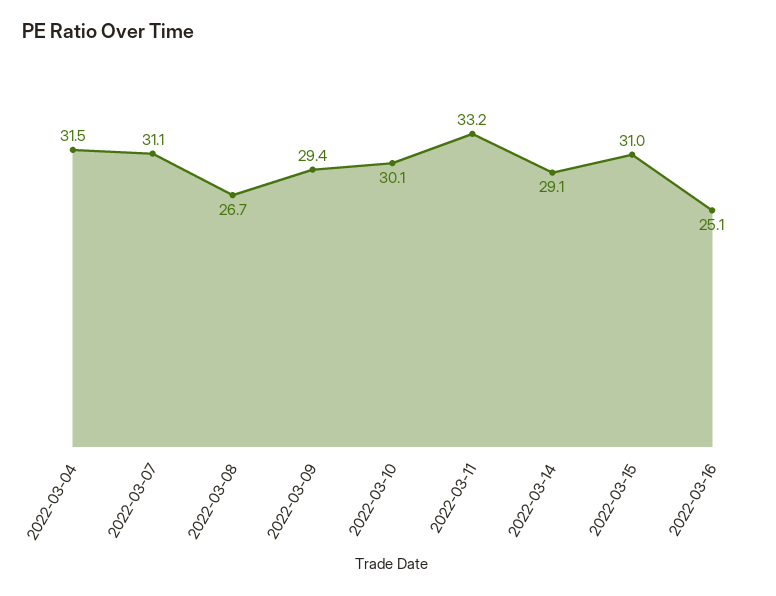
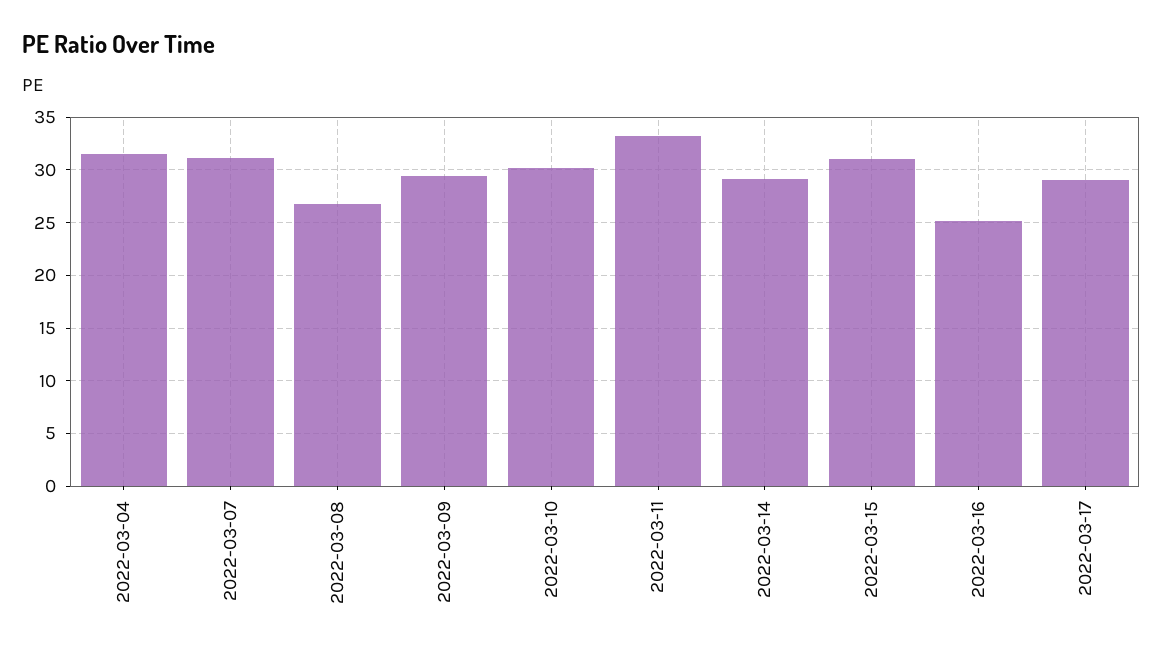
2022-03-17: none -> 29

